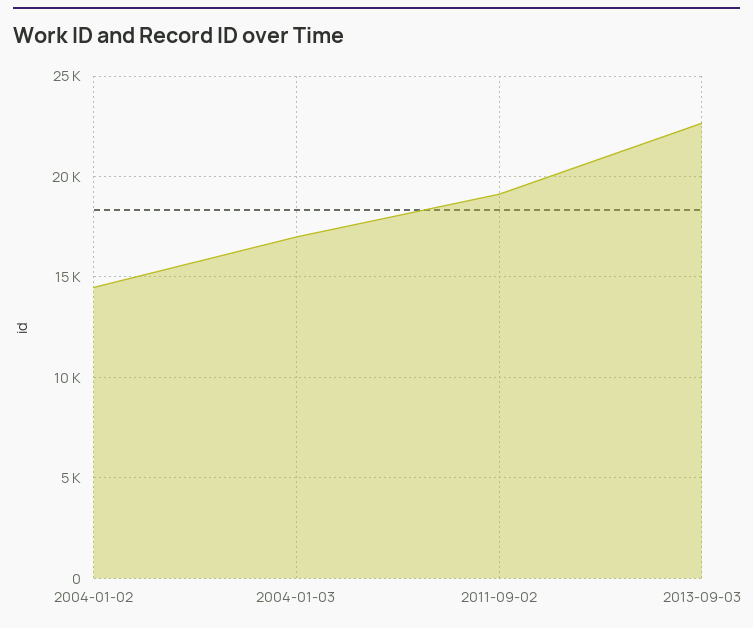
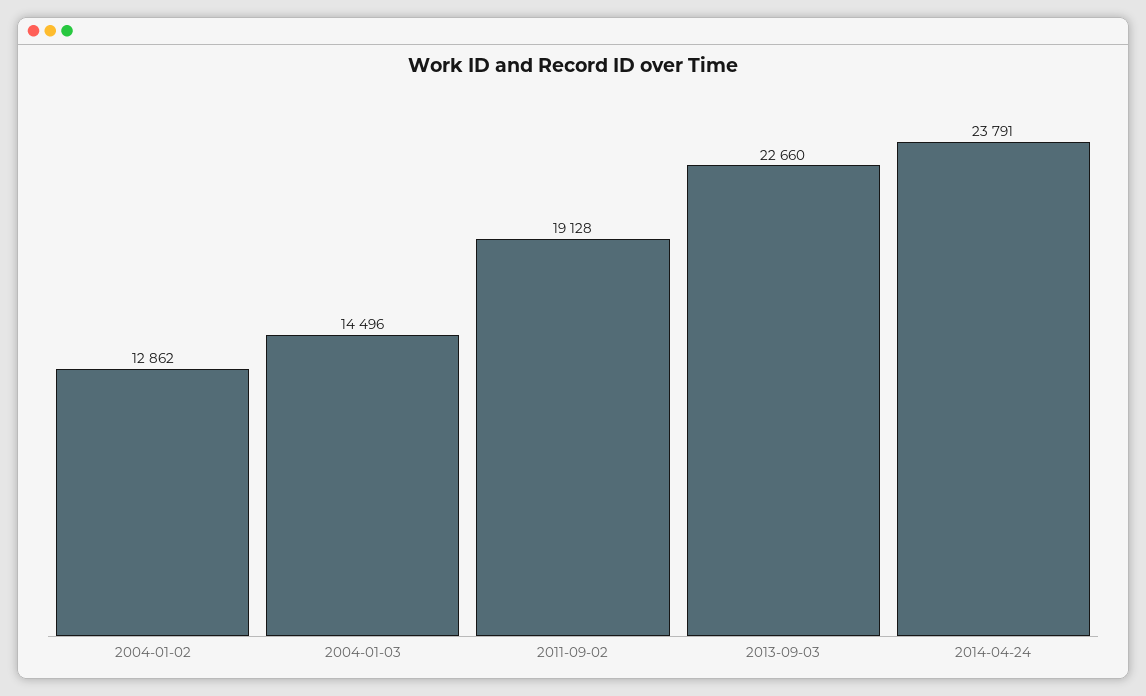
2004-01-02: 14500 -> 12862
2004-01-03: 17000 -> 14496
2014-04-24: none -> 23791

